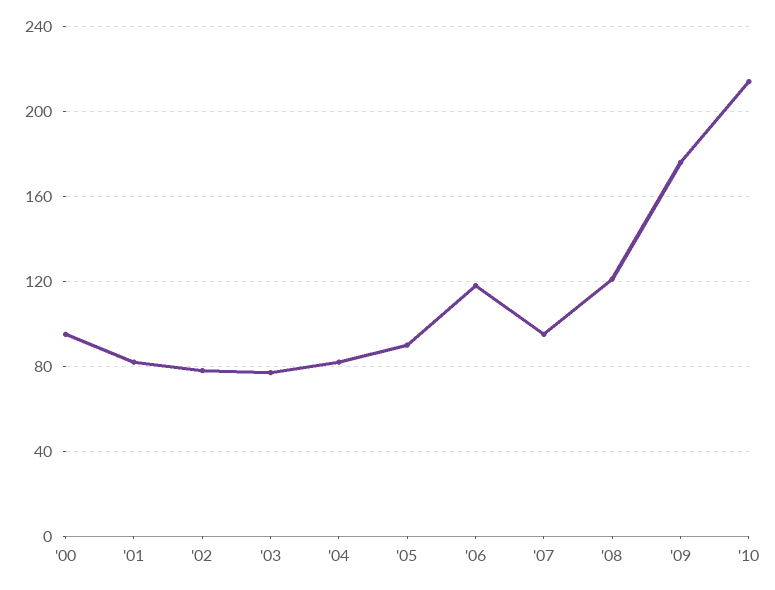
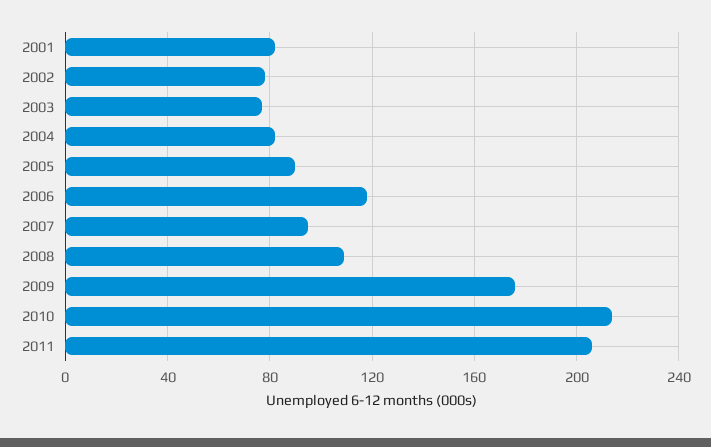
'00: 95 -> none
'08: 120 -> 110
2011: none -> 205

